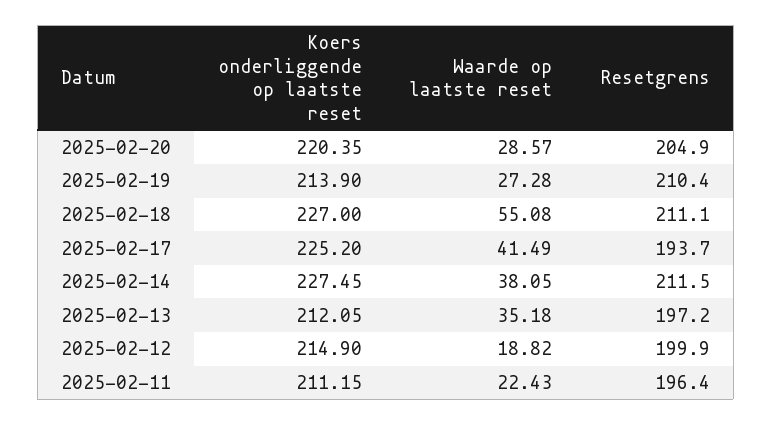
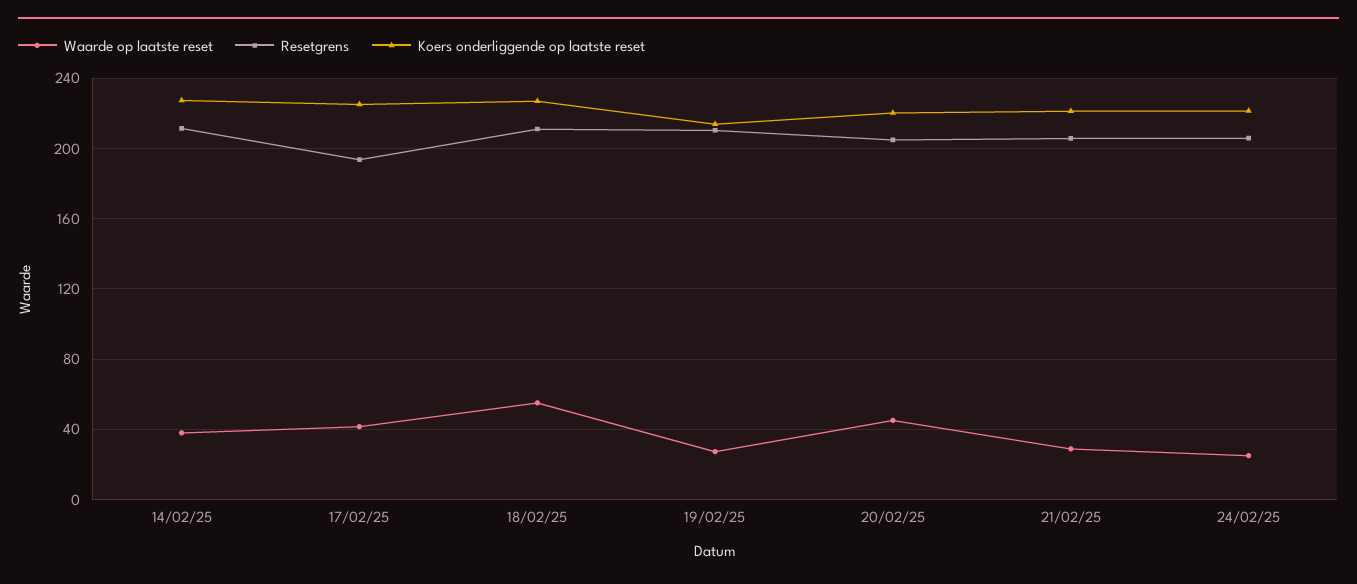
Waarde op laatste reset, 2025-02-20: 28.57 -> 45
Koers onderliggende op laatste reset, 2025-02-13: 212.05 -> none
Waarde op laatste reset, 2025-02-13: 35.18 -> none
Resetgrens, 2025-02-13: 197.2 -> none
Koers onderliggende op laatste reset, 2025-02-12: 214.9 -> none
Waarde op laatste reset, 2025-02-12: 18.82 -> none
Resetgrens, 2025-02-12: 199.9 -> none
Koers onderliggende op laatste reset, 2025-02-11: 211.15 -> none
Waarde op laatste reset, 2025-02-11: 22.43 -> none
Resetgrens, 2025-02-11: 196.4 -> none
Waarde op laatste reset, 21/02/25: none -> 30
Resetgrens, 21/02/25: none -> 205
Koers onderliggende op laatste reset, 21/02/25: none -> 220
Waarde op laatste reset, 24/02/25: none -> 25
Resetgrens, 24/02/25: none -> 205
Koers onderliggende op laatste reset, 24/02/25: none -> 220

